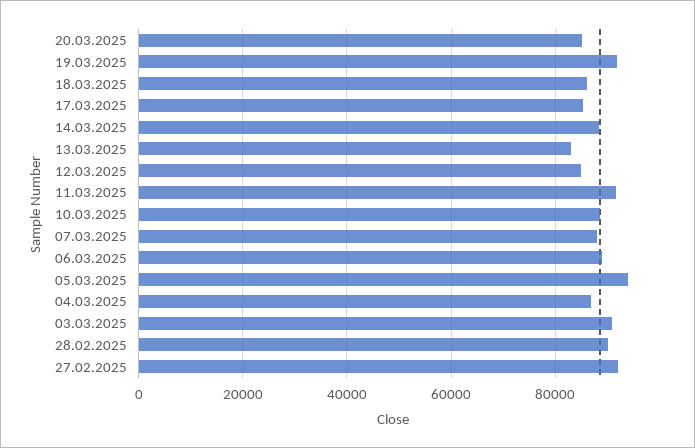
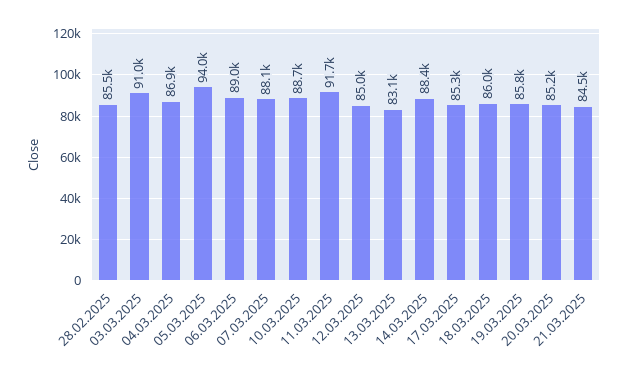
19.03.2025: 92000 -> 85800
28.02.2025: 90000 -> 85500
27.02.2025: 92000 -> none
21.03.2025: none -> 84500

